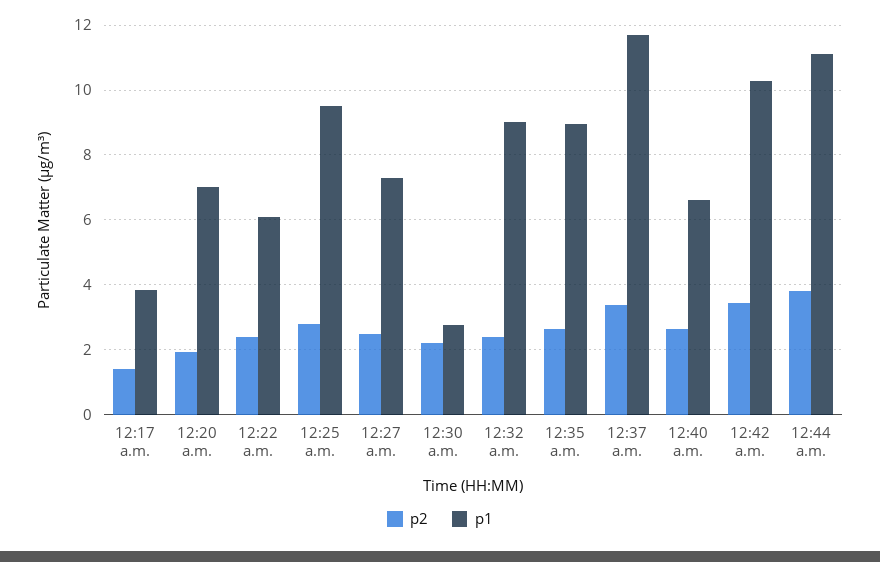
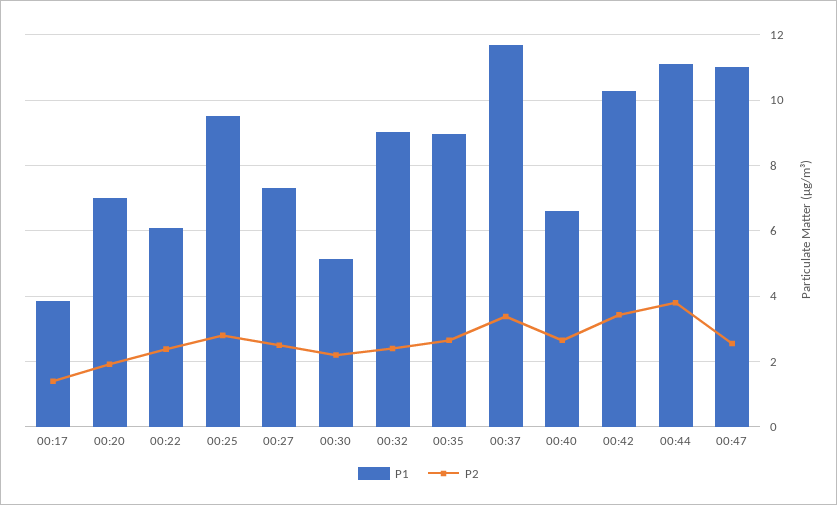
p1, 12:30 a.m.: 2.8 -> 5.2
p1, 00:47: none -> 11
p2, 00:47: none -> 2.6

